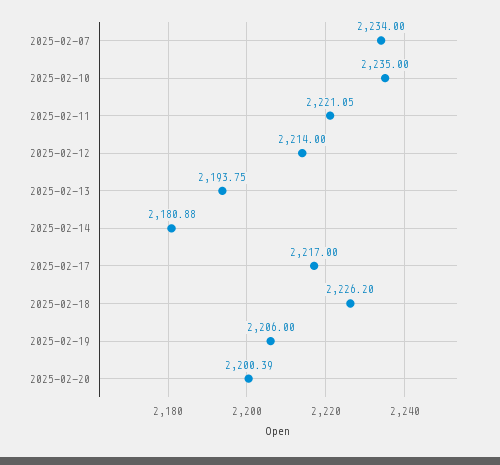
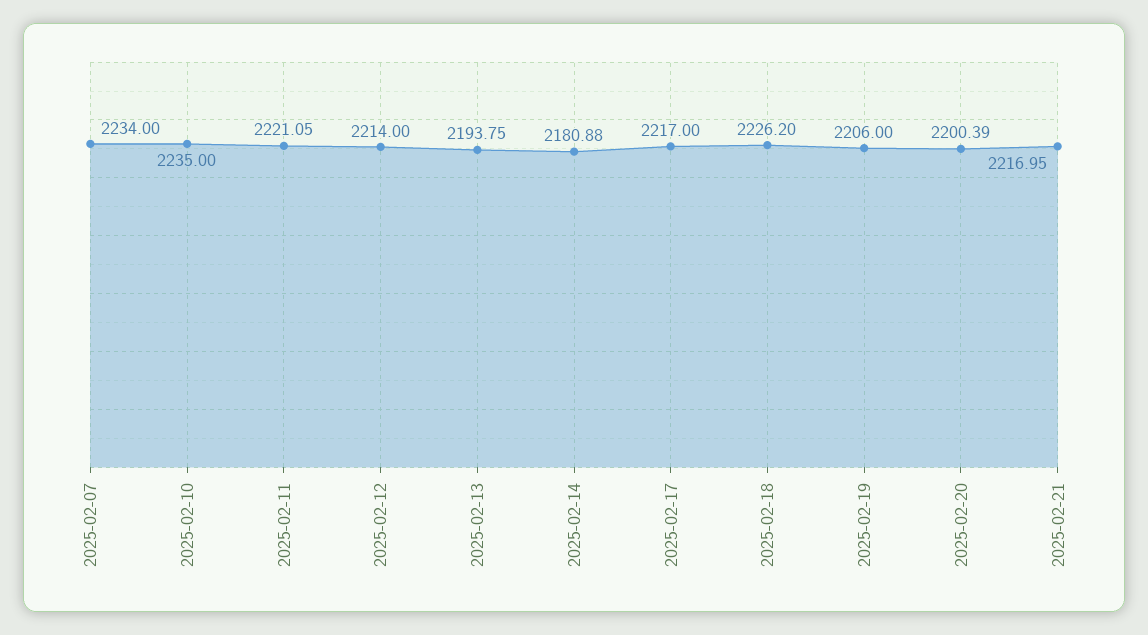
2025-02-21: none -> 2216.95

